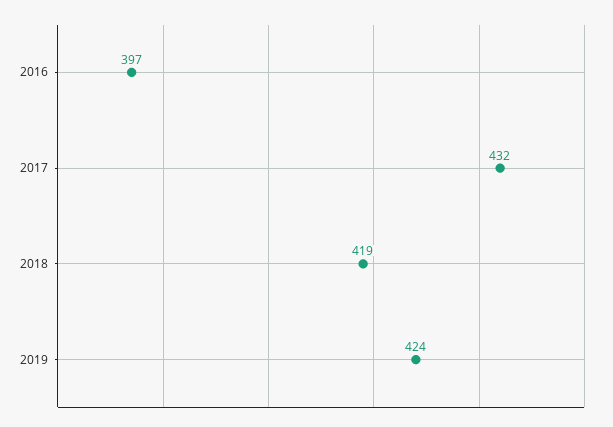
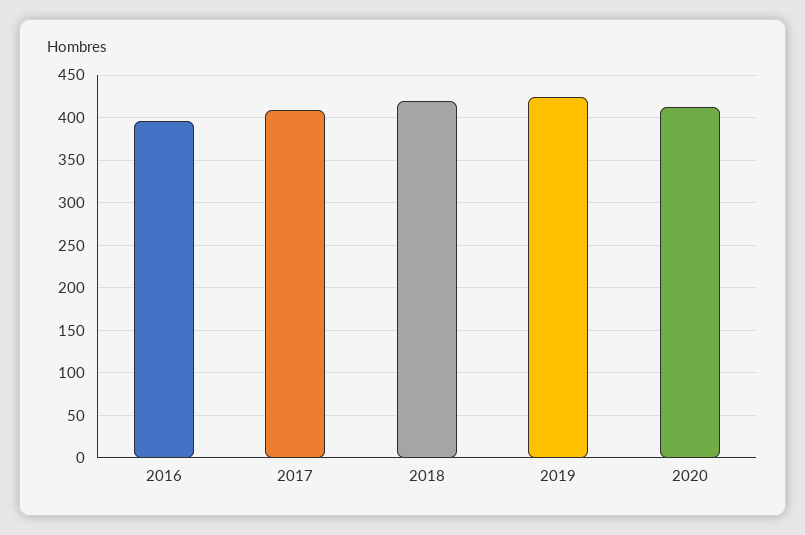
2017: 432 -> 410
2020: none -> 410

